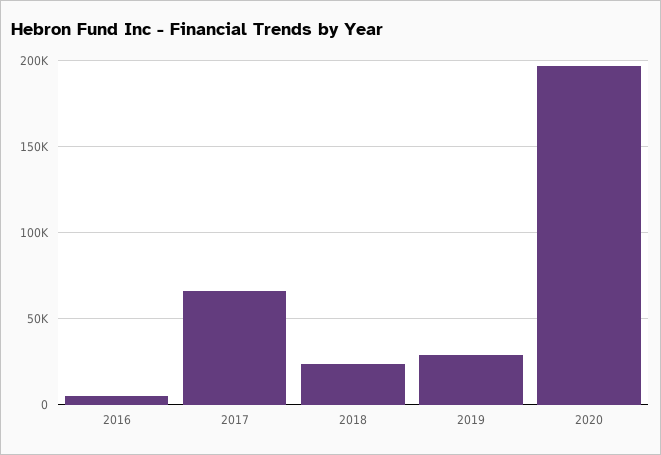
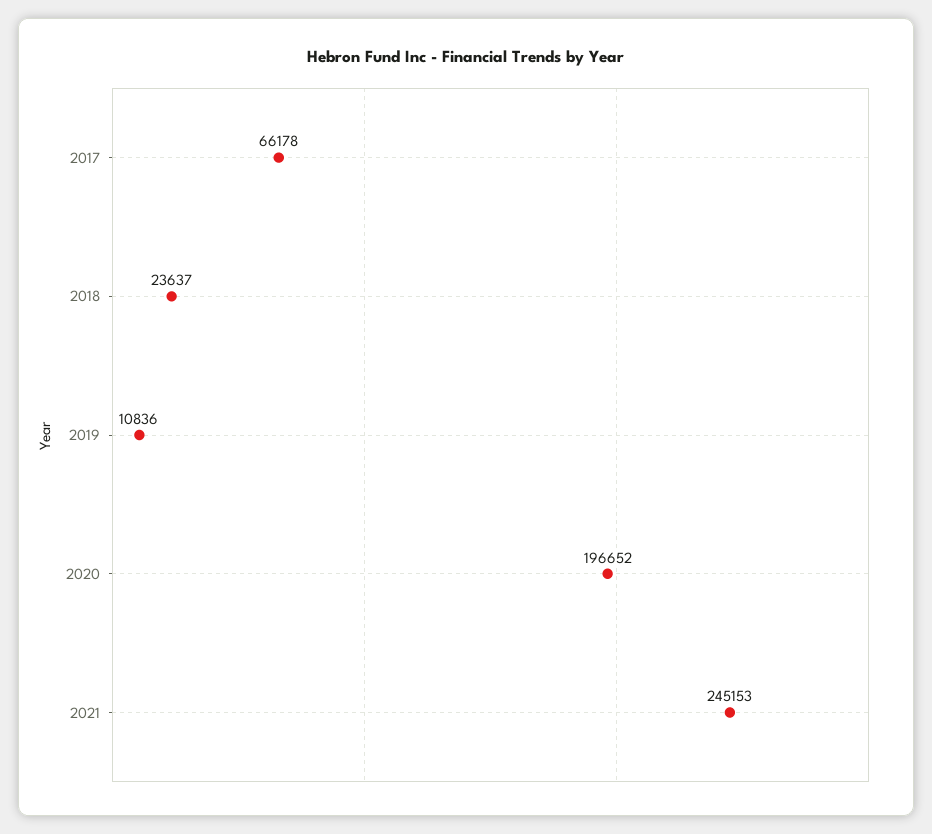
2016: 5000 -> none
2019: 30000 -> 10836
2021: none -> 245153

